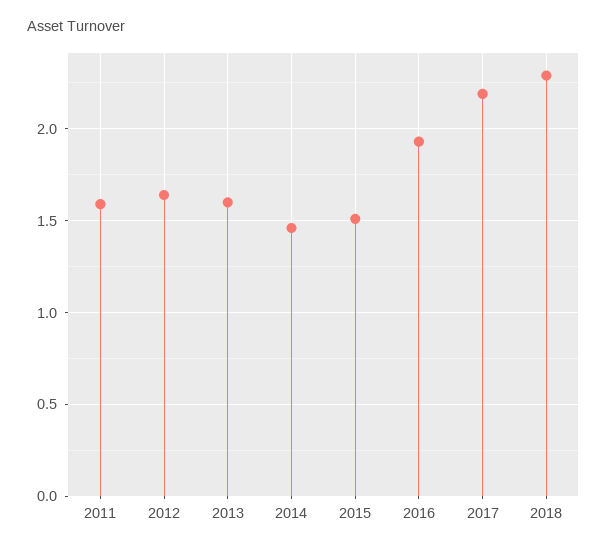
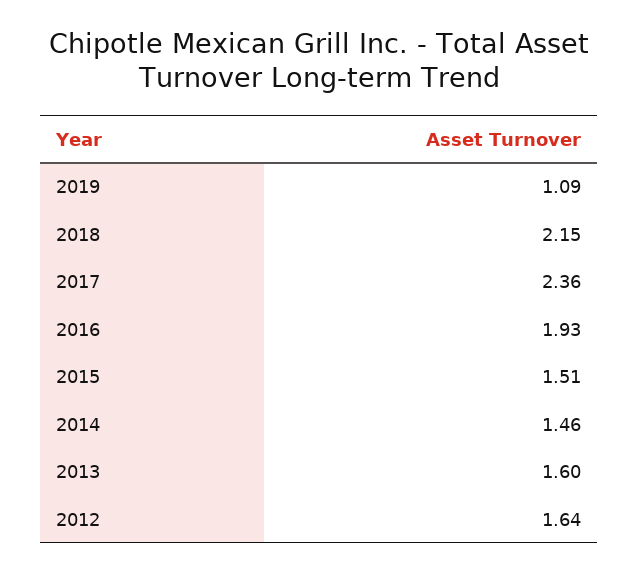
2011: 1.6 -> none
2017: 2.2 -> 2.36
2018: 2.3 -> 2.15
2019: none -> 1.09

